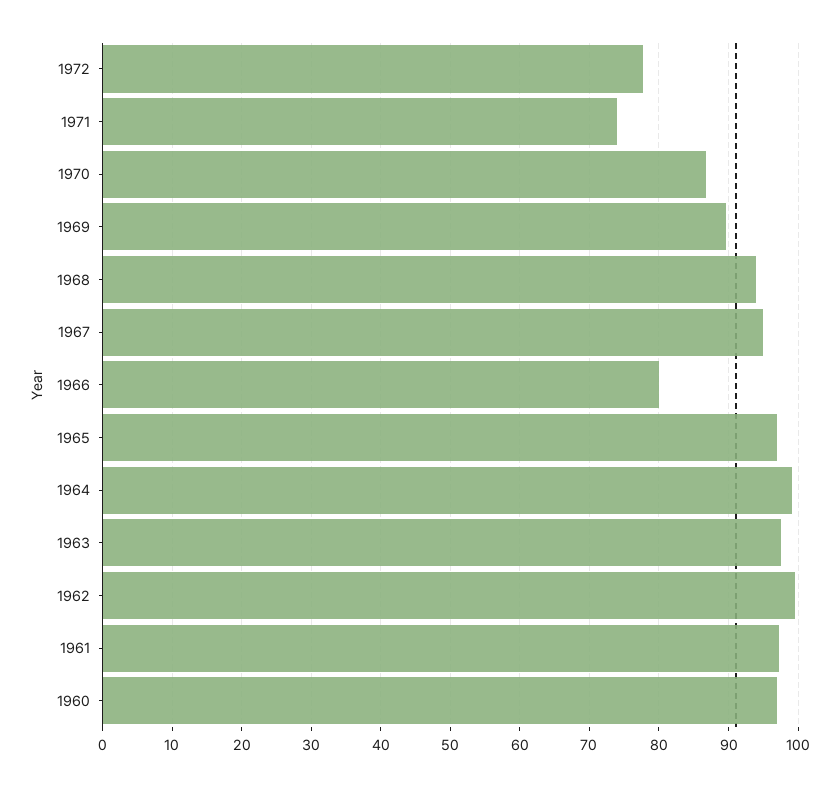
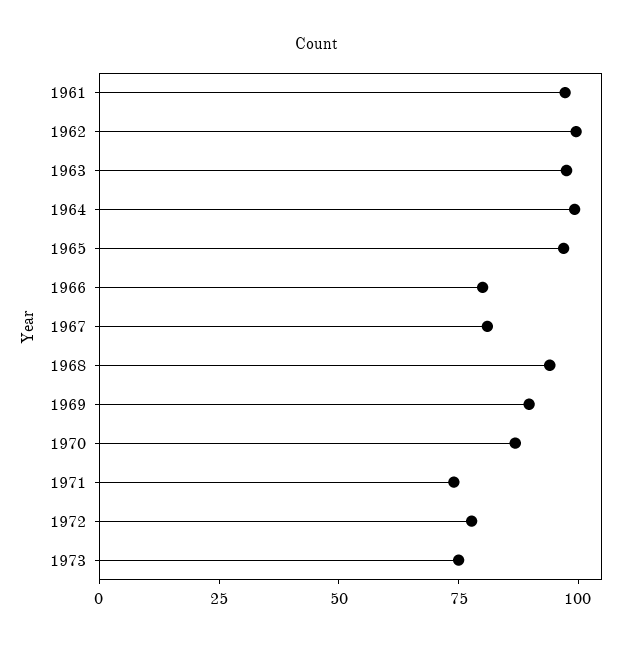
1967: 95 -> 80
1960: 97 -> none
1973: none -> 75

